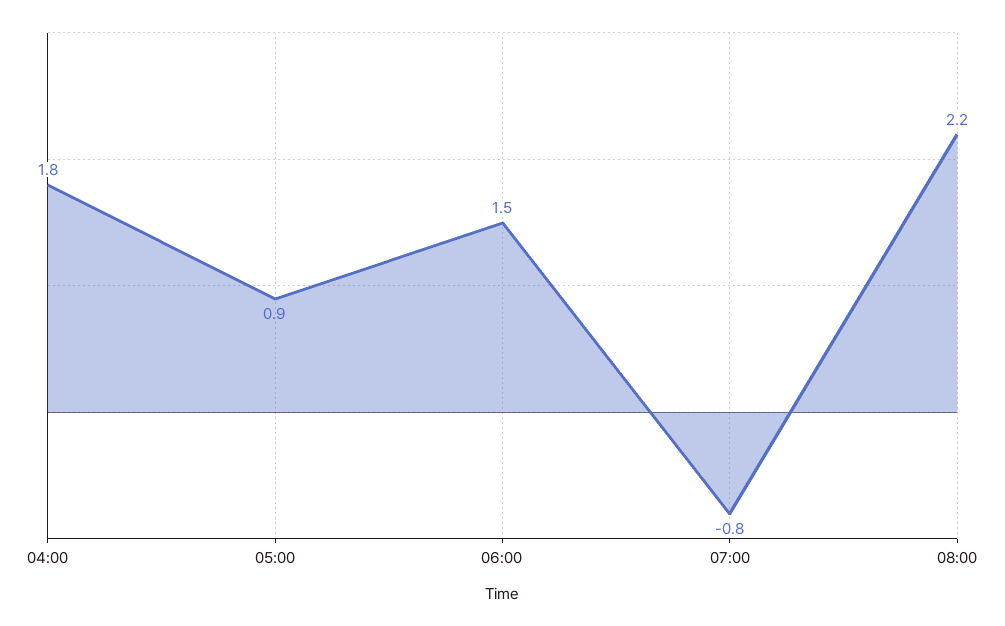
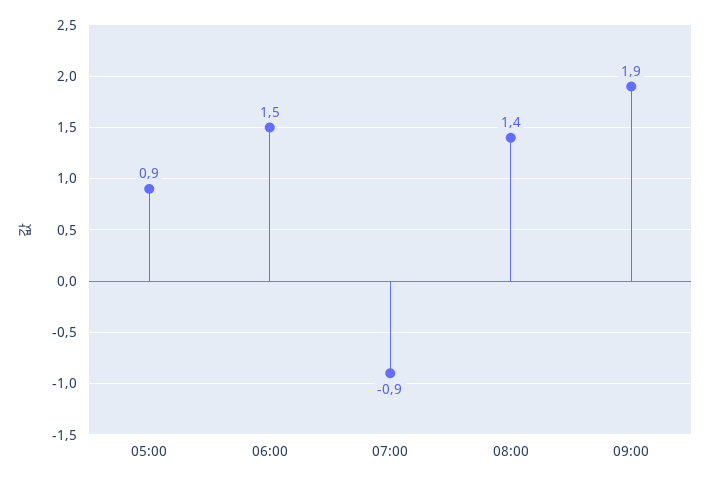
04:00: 1.8 -> none
07:00: -0.8 -> -0.9
08:00: 2.2 -> 1.4
09:00: none -> 1.9

